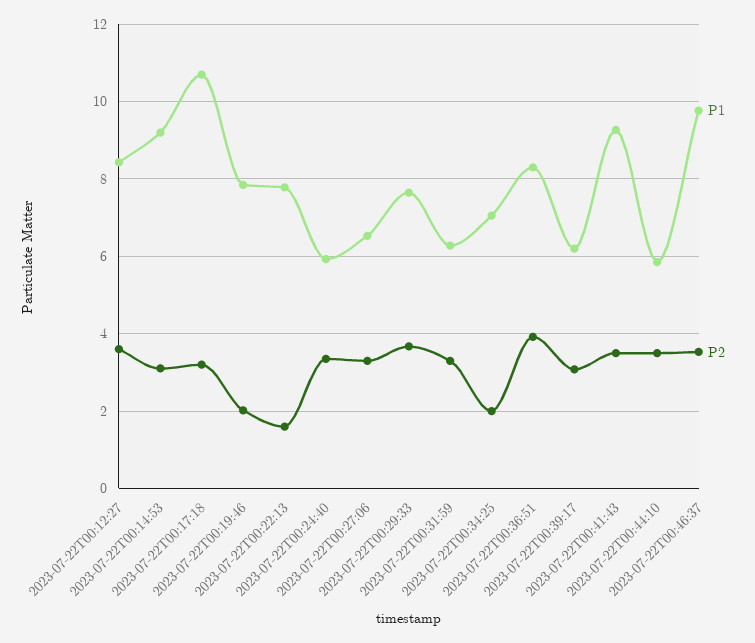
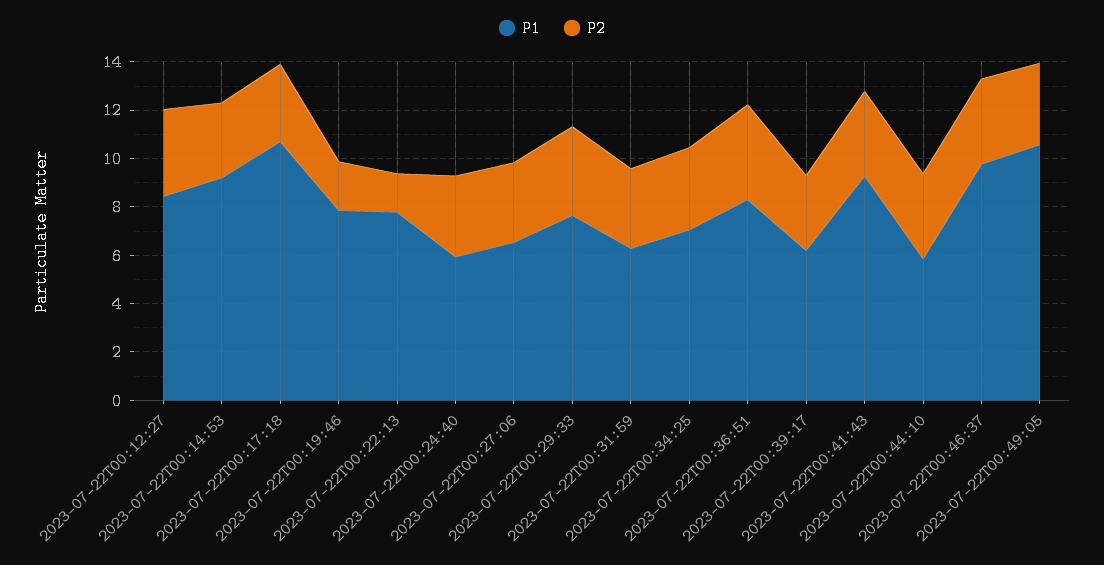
P2, 2023-07-22T00:34:25: 2 -> 3.5
P1, 2023-07-22T00:49:05: none -> 10.5
P2, 2023-07-22T00:49:05: none -> 3.5

